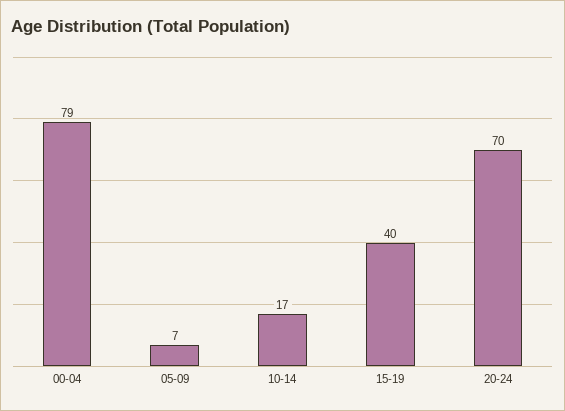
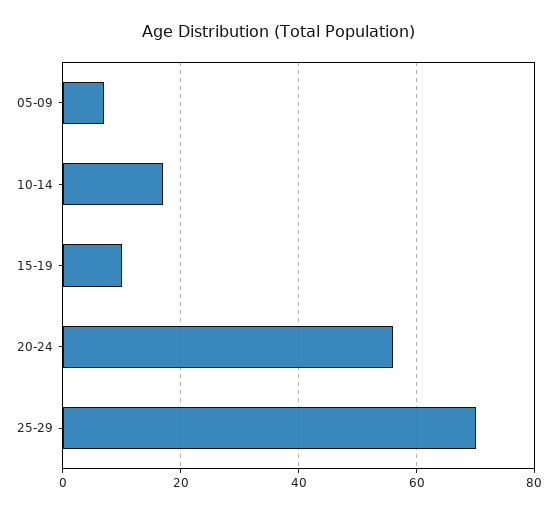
00-04: 79 -> none
15-19: 40 -> 10
20-24: 70 -> 55
25-29: none -> 70

